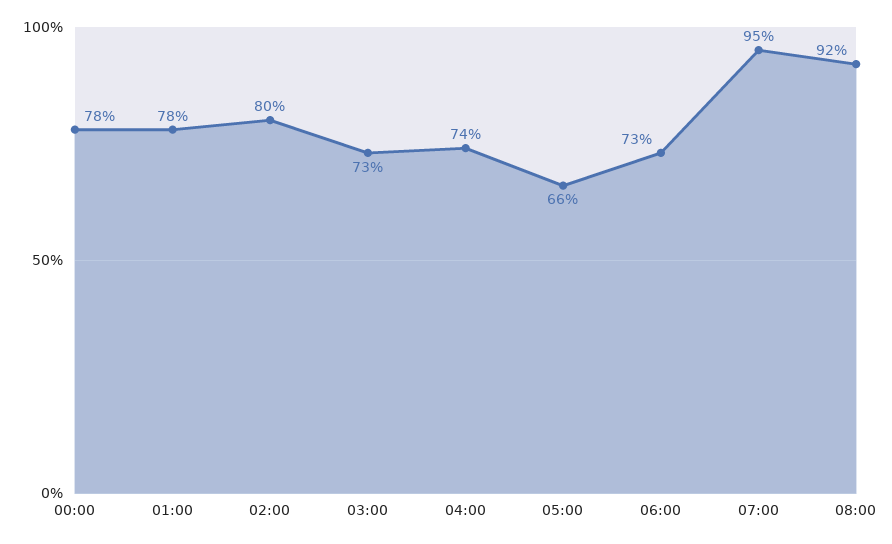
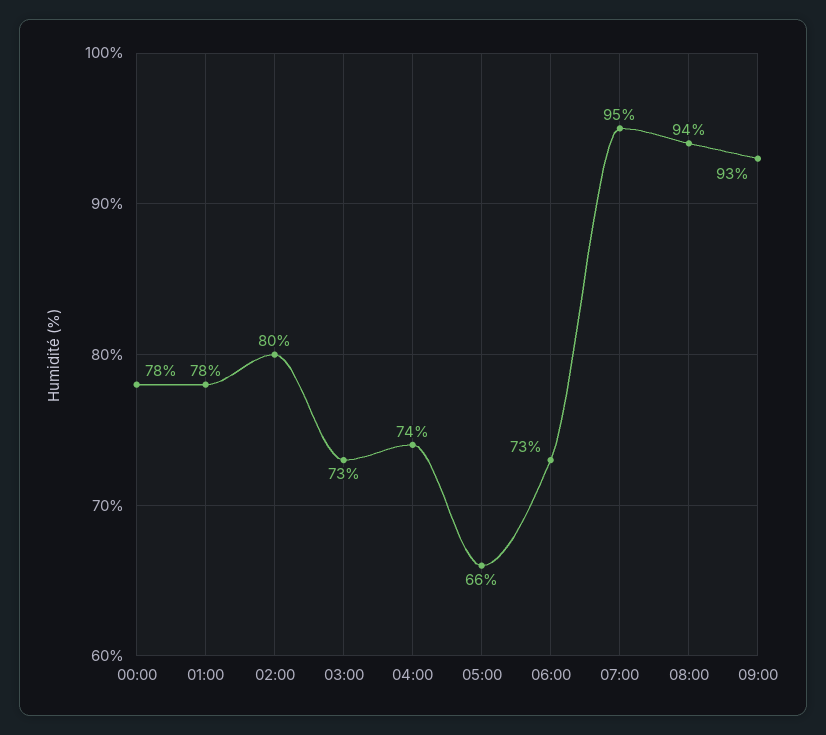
08:00: 92 -> 94
09:00: none -> 93

